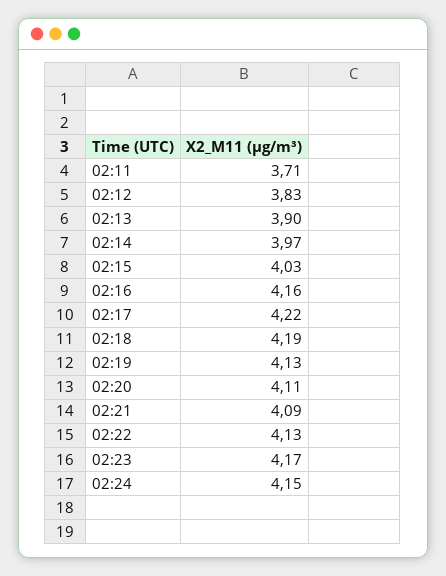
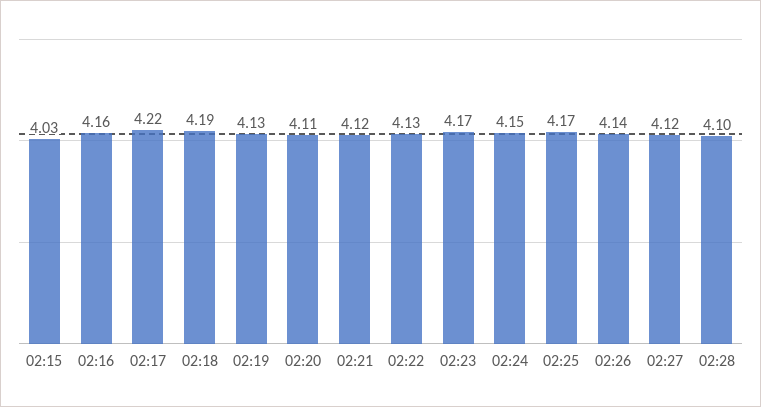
02:11: 3.71 -> none
02:12: 3.83 -> none
02:13: 3.9 -> none
02:14: 3.97 -> none
02:21: 4.09 -> 4.12
02:25: none -> 4.17
02:26: none -> 4.14
02:27: none -> 4.12
02:28: none -> 4.1

